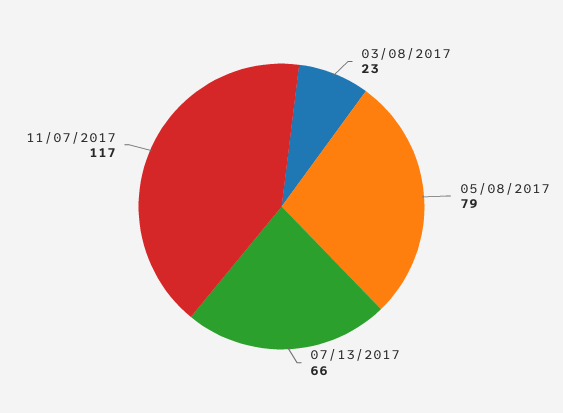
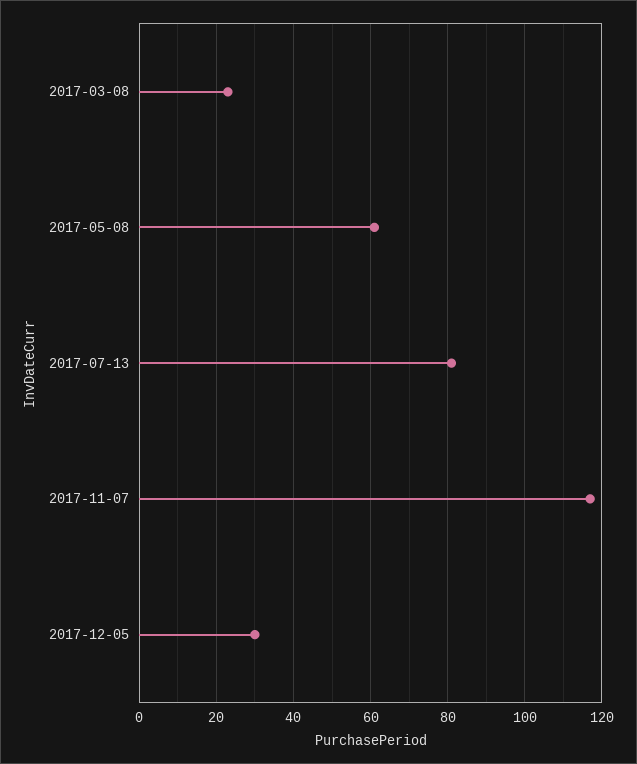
05/08/2017: 79 -> 60
07/13/2017: 66 -> 80
2017-12-05: none -> 30

